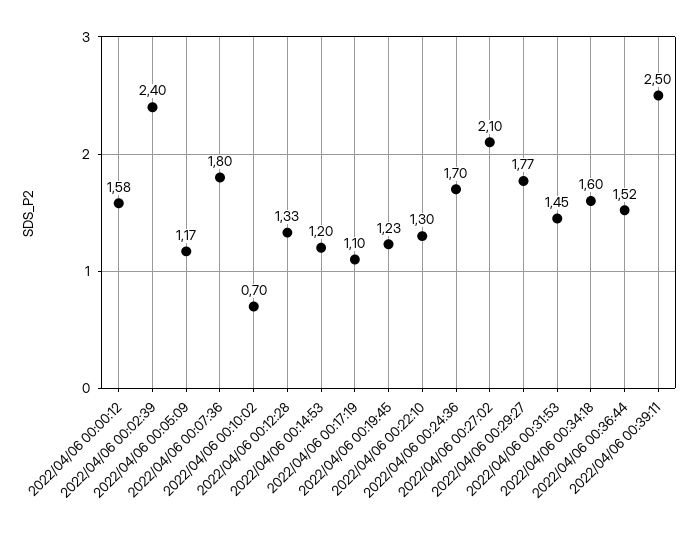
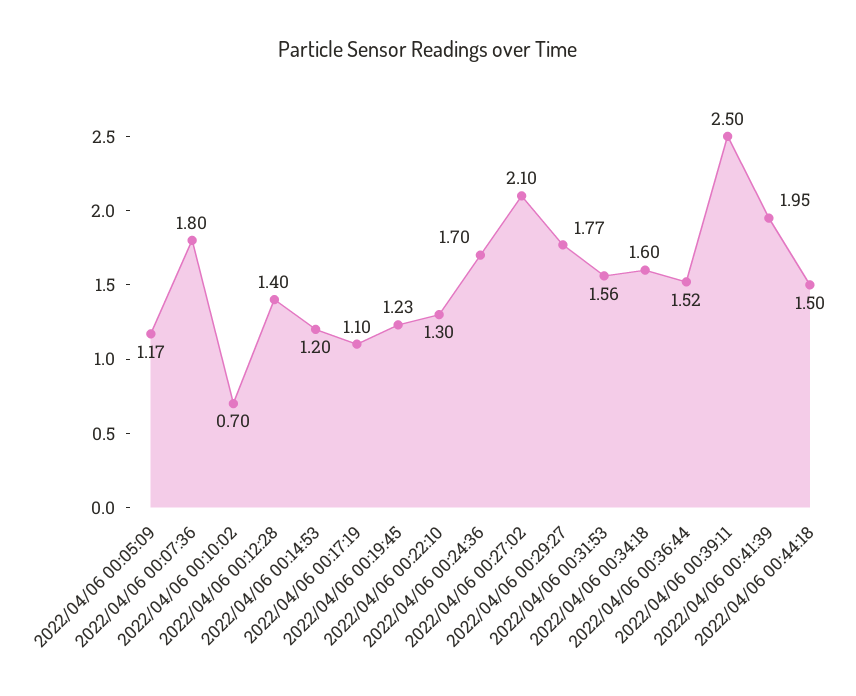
2022/04/06 00:00:12: 1.58 -> none
2022/04/06 00:02:39: 2.4 -> none
2022/04/06 00:12:28: 1.33 -> 1.4
2022/04/06 00:31:53: 1.45 -> 1.56
2022/04/06 00:41:39: none -> 1.95
2022/04/06 00:44:18: none -> 1.5

